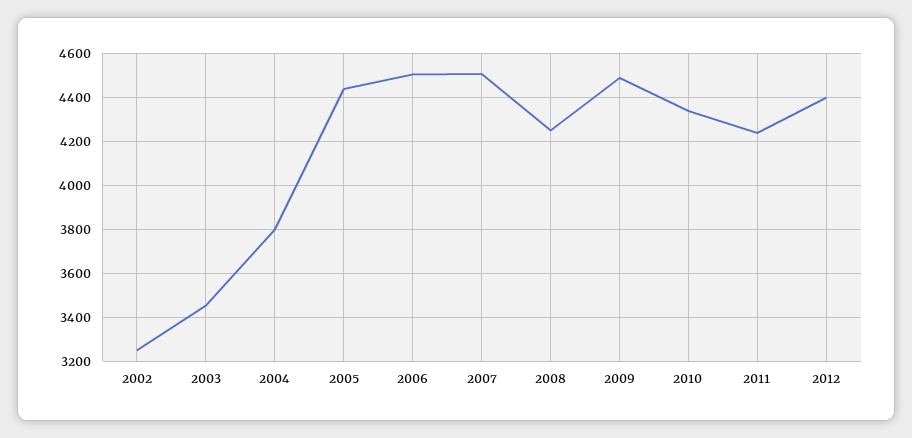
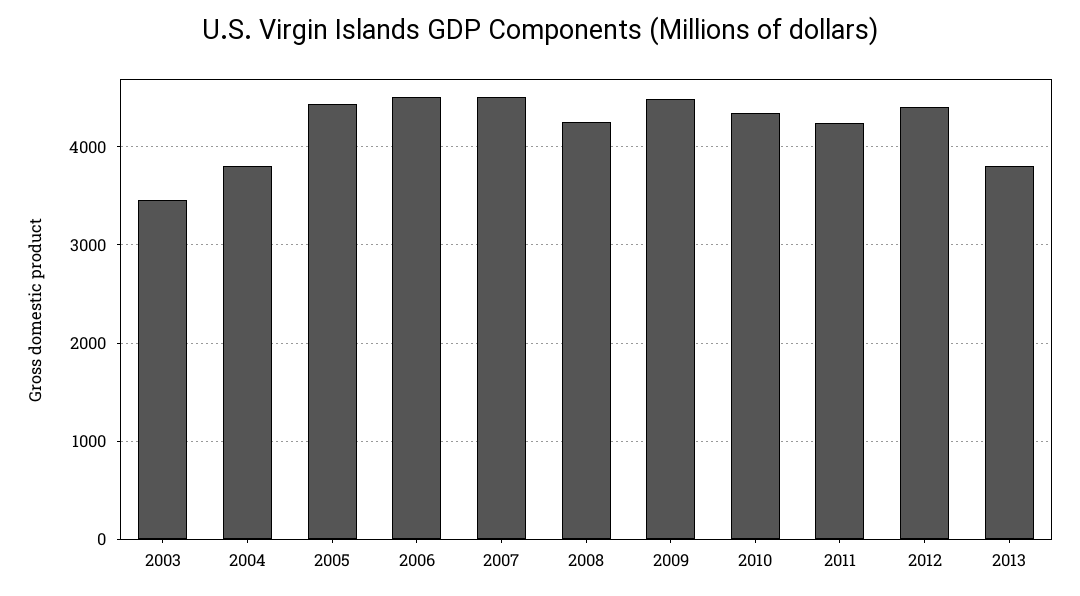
2002: 3250 -> none
2013: none -> 3800

